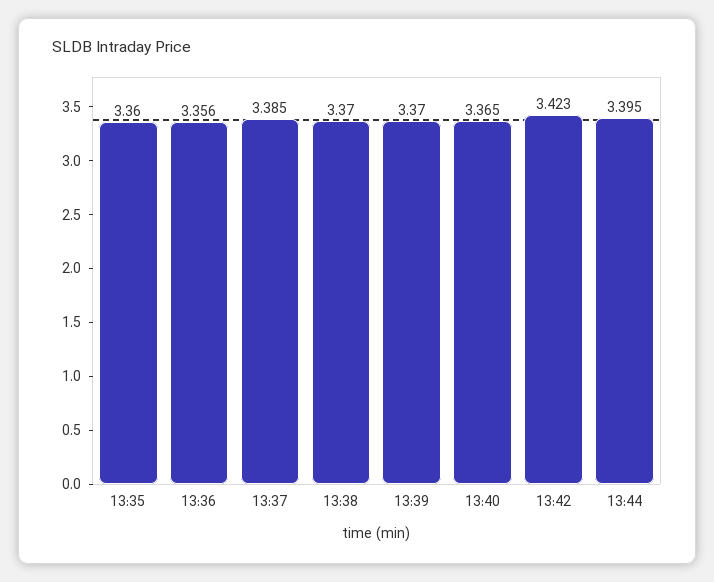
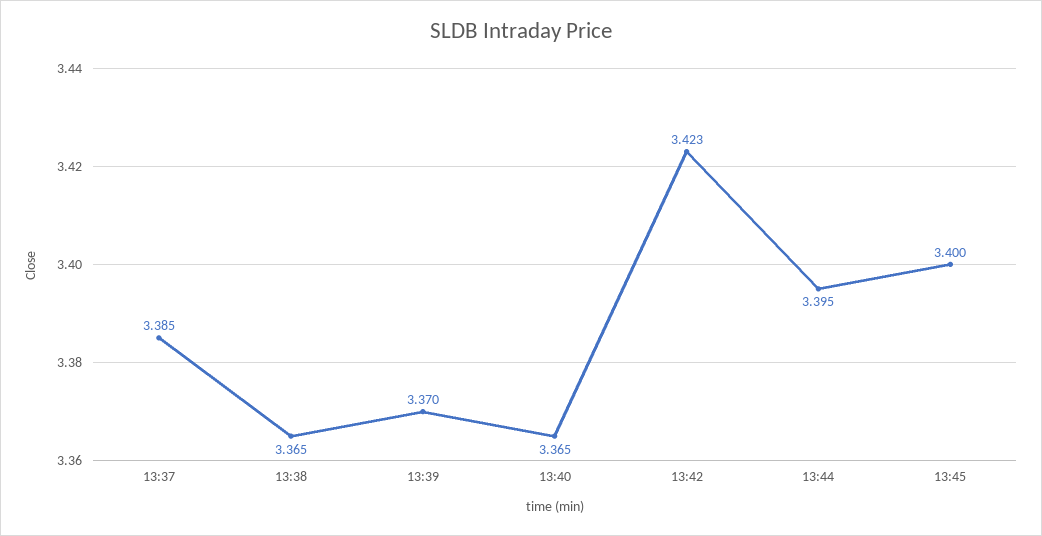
13:35: 3.36 -> none
13:36: 3.356 -> none
13:38: 3.37 -> 3.365
13:45: none -> 3.4

